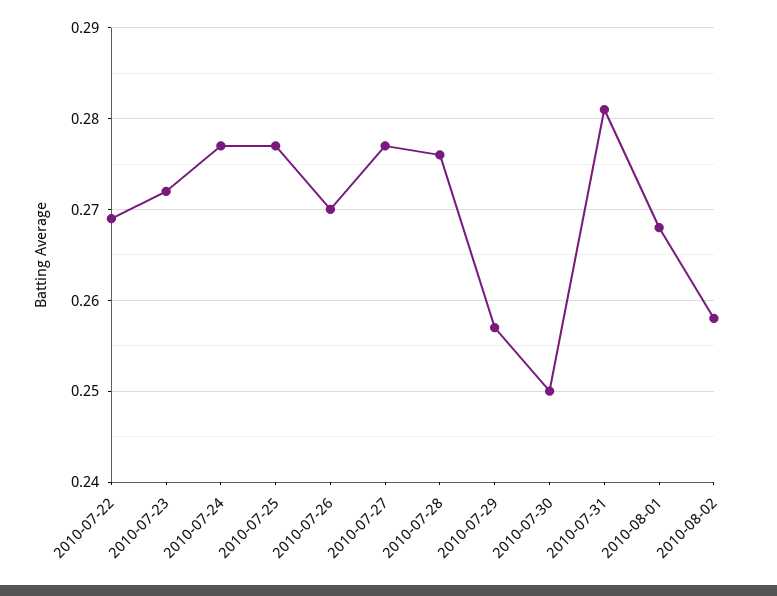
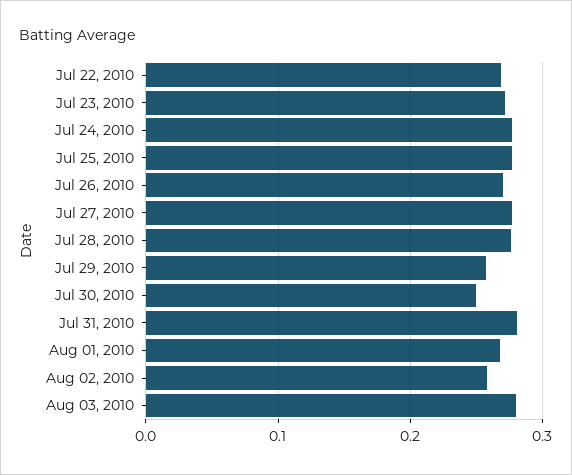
Aug 03, 2010: none -> 0.28

